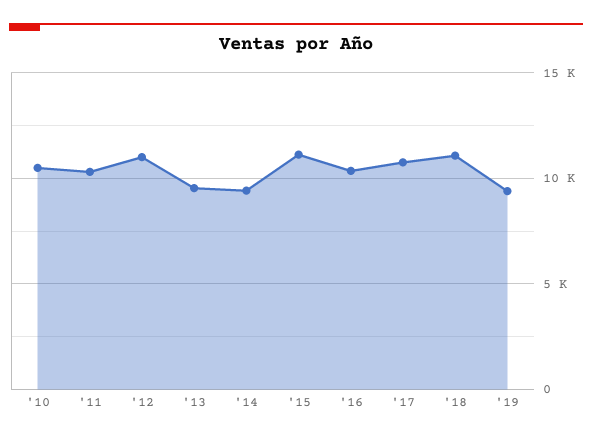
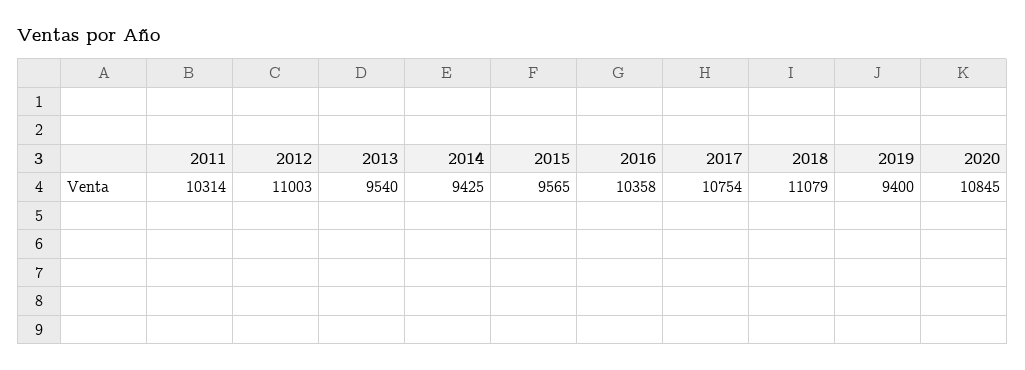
'10: 10500 -> none
'15: 11000 -> 9565
2020: none -> 10845

